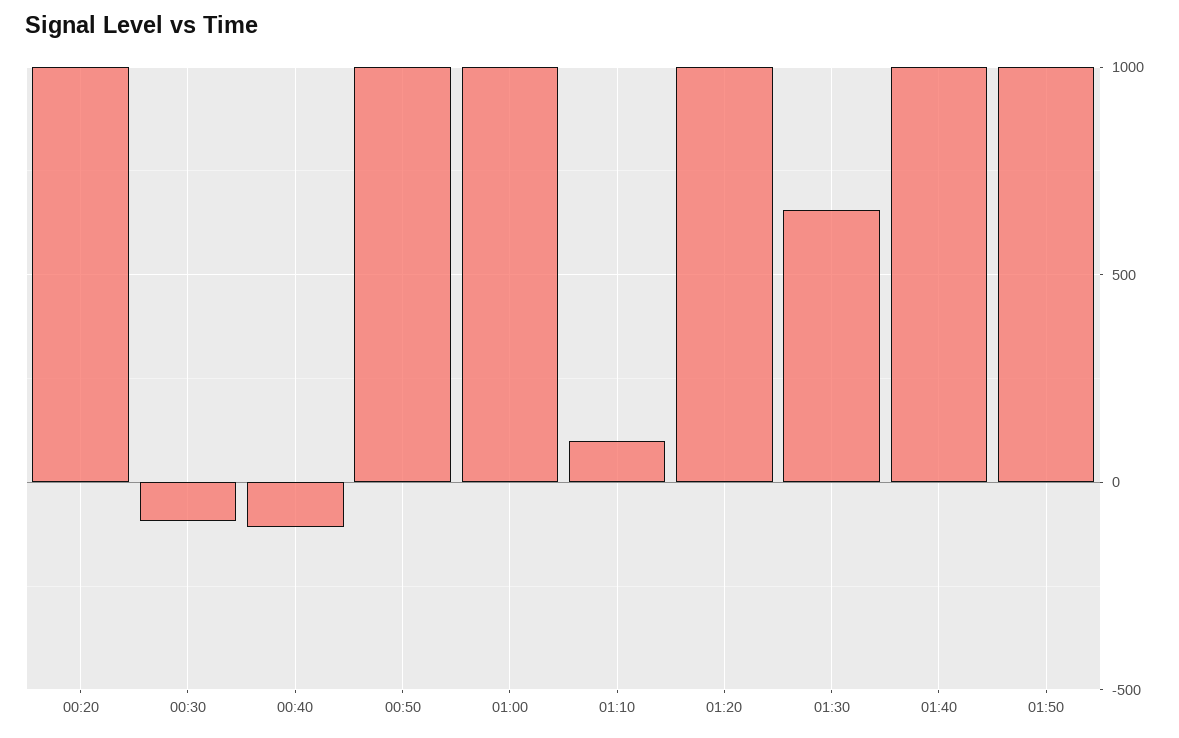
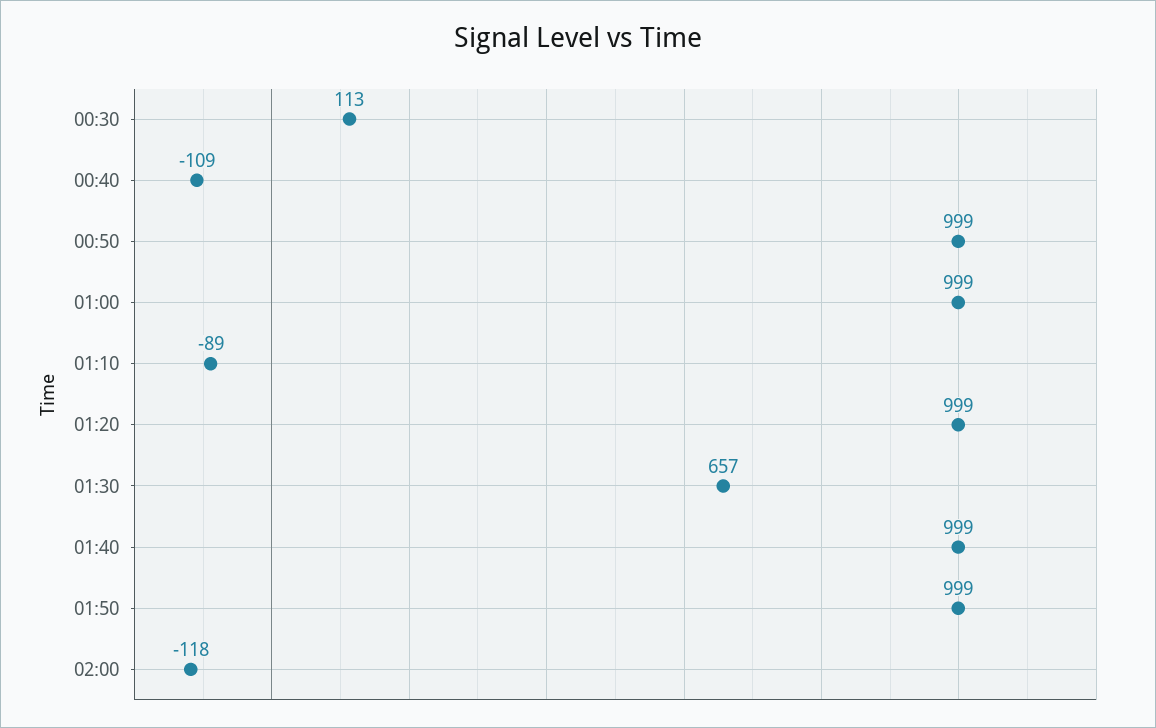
00:20: 1000 -> none
00:30: -100 -> 113
01:10: 100 -> -89
02:00: none -> -118

